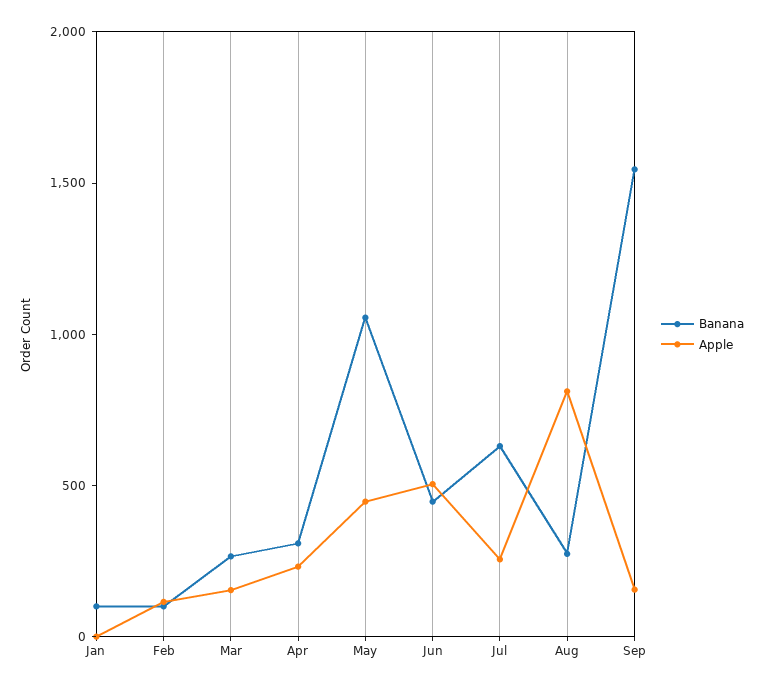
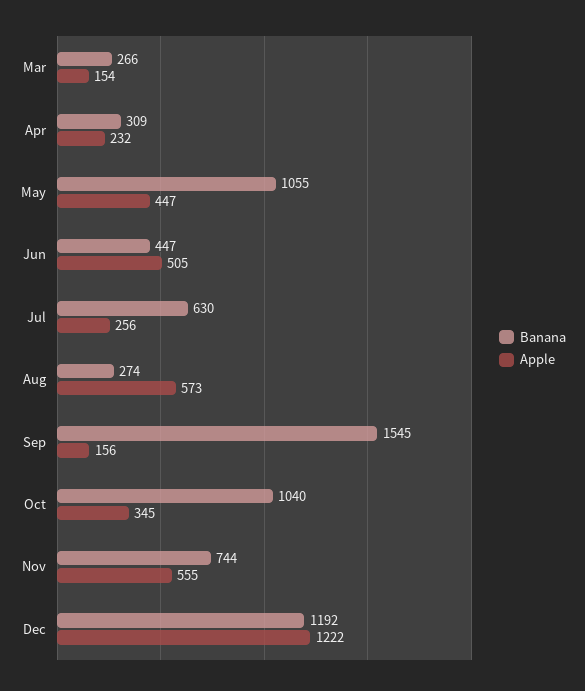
Banana, Jan: 100 -> none
Apple, Jan: 0 -> none
Banana, Feb: 100 -> none
Apple, Feb: 100 -> none
Apple, Aug: 800 -> 573
Banana, Oct: none -> 1040
Apple, Oct: none -> 345
Banana, Nov: none -> 744
Apple, Nov: none -> 555
Banana, Dec: none -> 1192
Apple, Dec: none -> 1222

